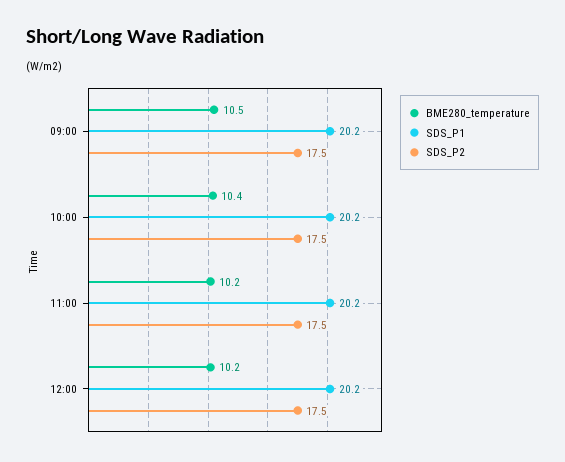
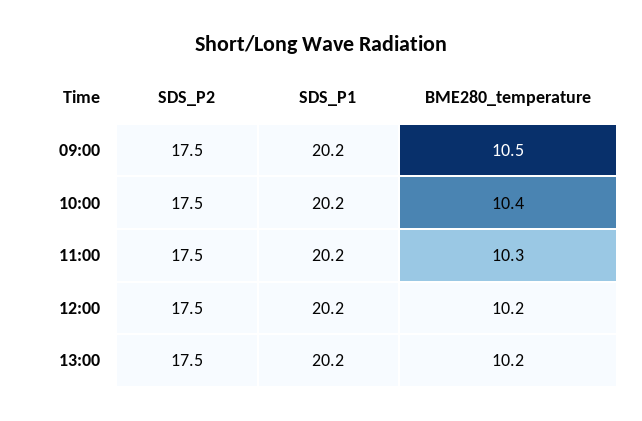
BME280_temperature, 11:00: 10.2 -> 10.3
SDS_P2, 13:00: none -> 17.5
SDS_P1, 13:00: none -> 20.2
BME280_temperature, 13:00: none -> 10.2

